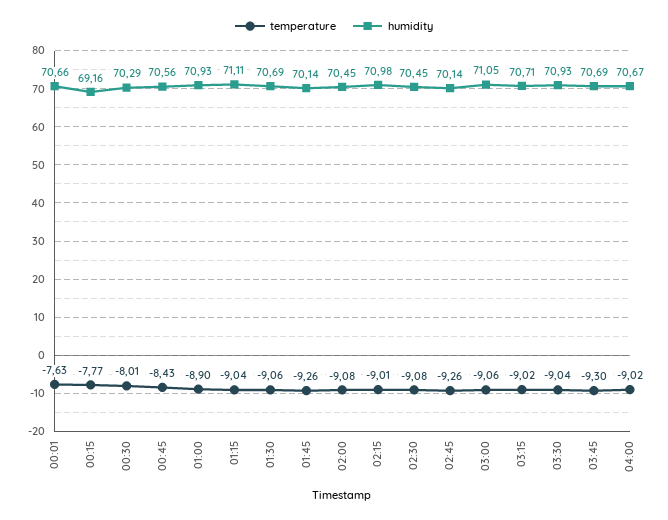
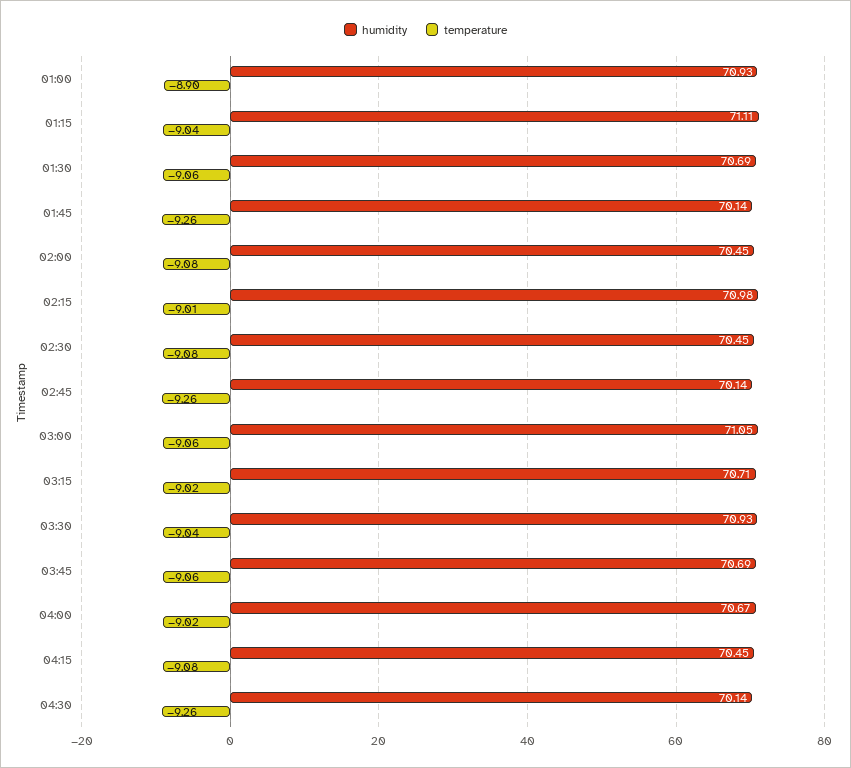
temperature, 00:01: -7.63 -> none
humidity, 00:01: 70.66 -> none
temperature, 00:15: -7.77 -> none
humidity, 00:15: 69.16 -> none
temperature, 00:30: -8.01 -> none
humidity, 00:30: 70.29 -> none
temperature, 00:45: -8.43 -> none
humidity, 00:45: 70.56 -> none
temperature, 03:45: -9.3 -> -9.06
humidity, 04:15: none -> 70.45
temperature, 04:15: none -> -9.08
humidity, 04:30: none -> 70.14
temperature, 04:30: none -> -9.26

